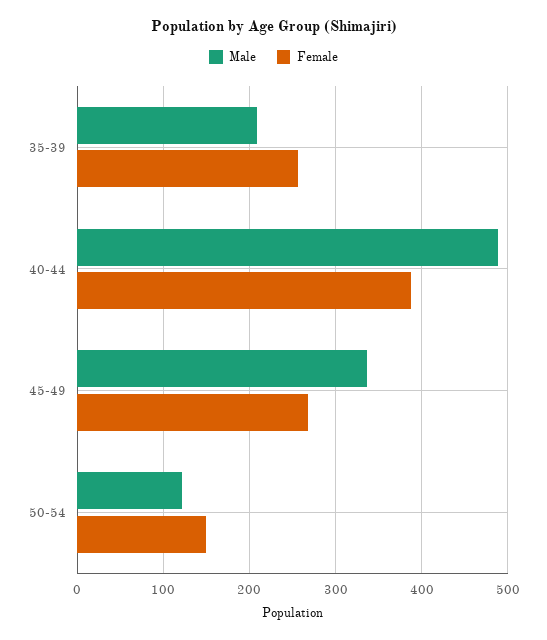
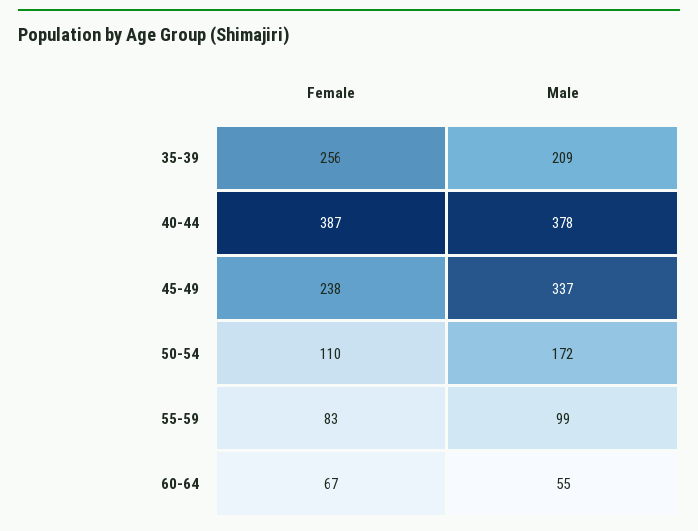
Male, 40-44: 490 -> 378
Female, 45-49: 270 -> 238
Male, 50-54: 120 -> 172
Female, 50-54: 150 -> 110
Female, 55-59: none -> 83
Male, 55-59: none -> 99
Female, 60-64: none -> 67
Male, 60-64: none -> 55

